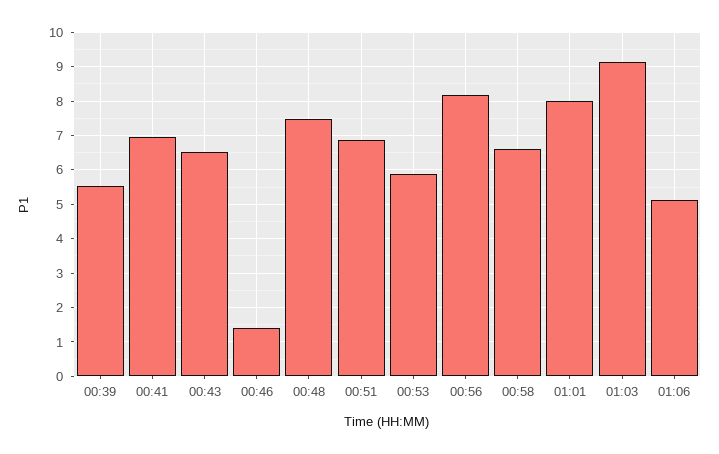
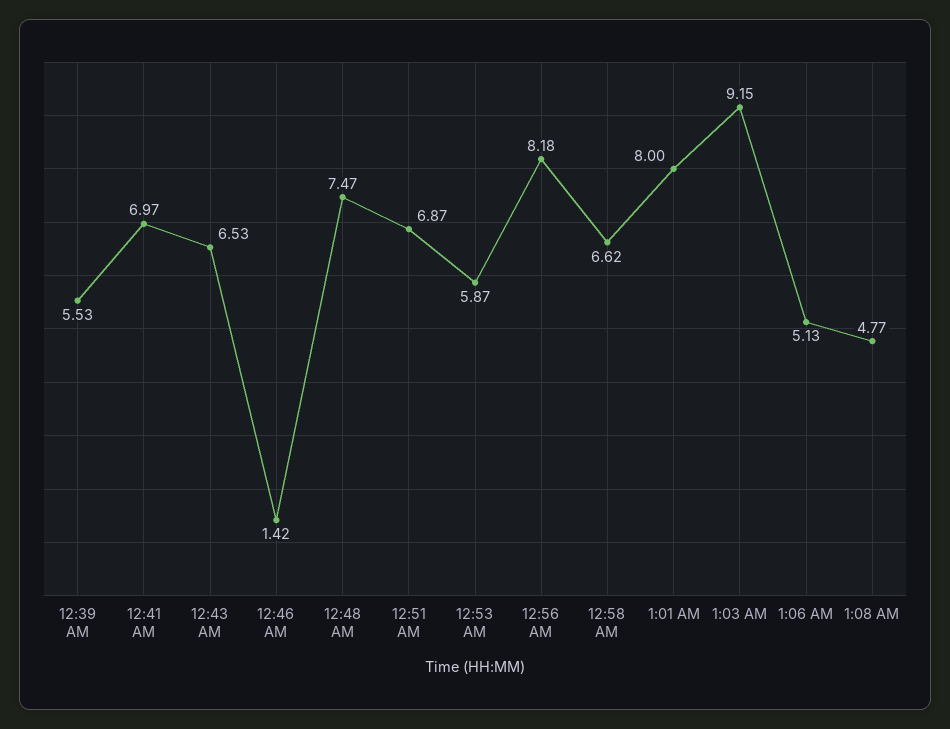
1:08 AM: none -> 4.77

